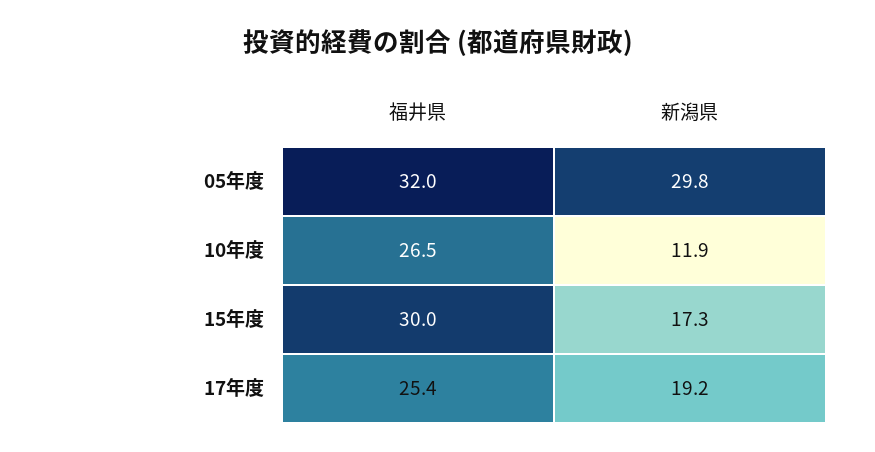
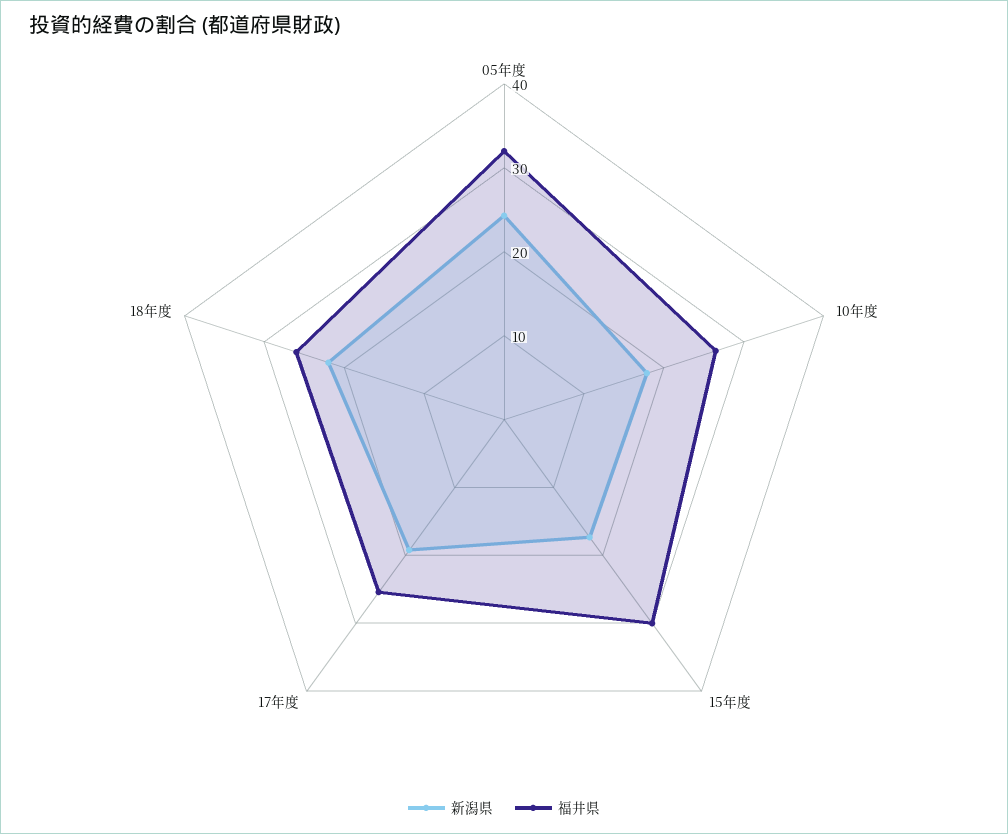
新潟県, 05年度: 29.8 -> 24
新潟県, 10年度: 11.9 -> 18
新潟県, 18年度: none -> 22
福井県, 18年度: none -> 26

